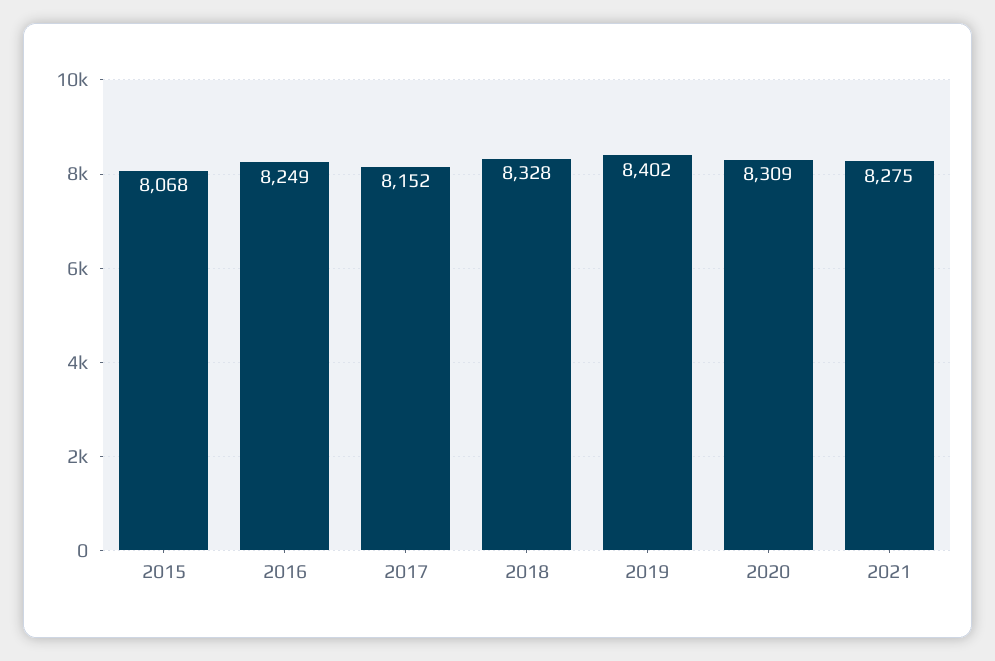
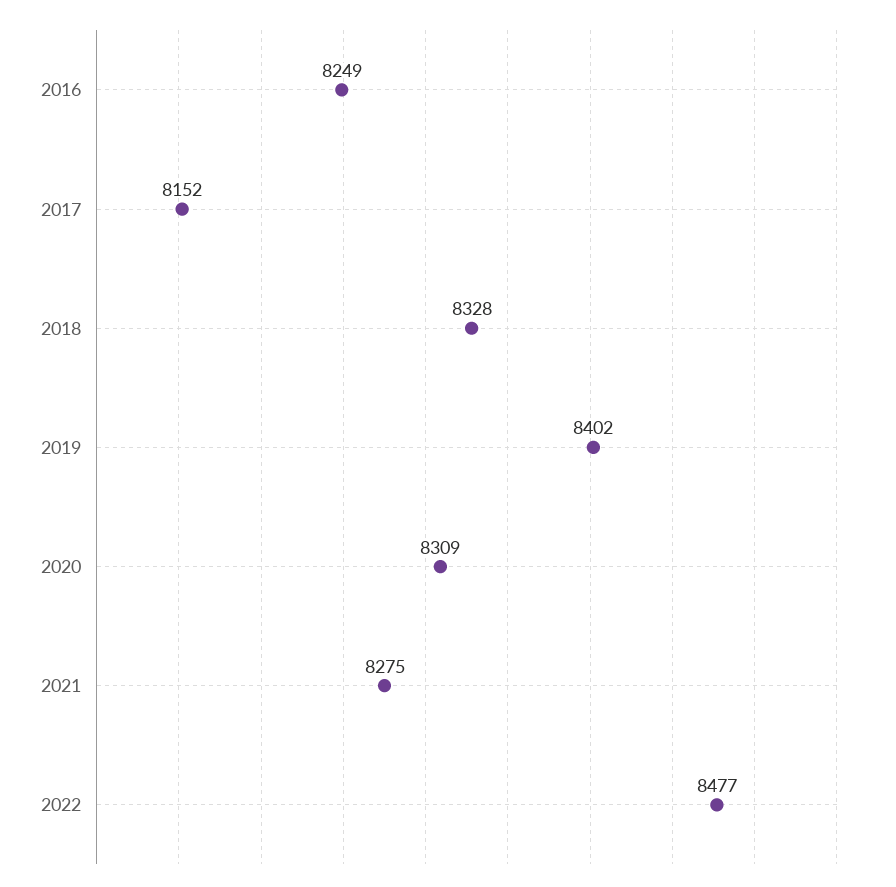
2015: 8068 -> none
2022: none -> 8477

